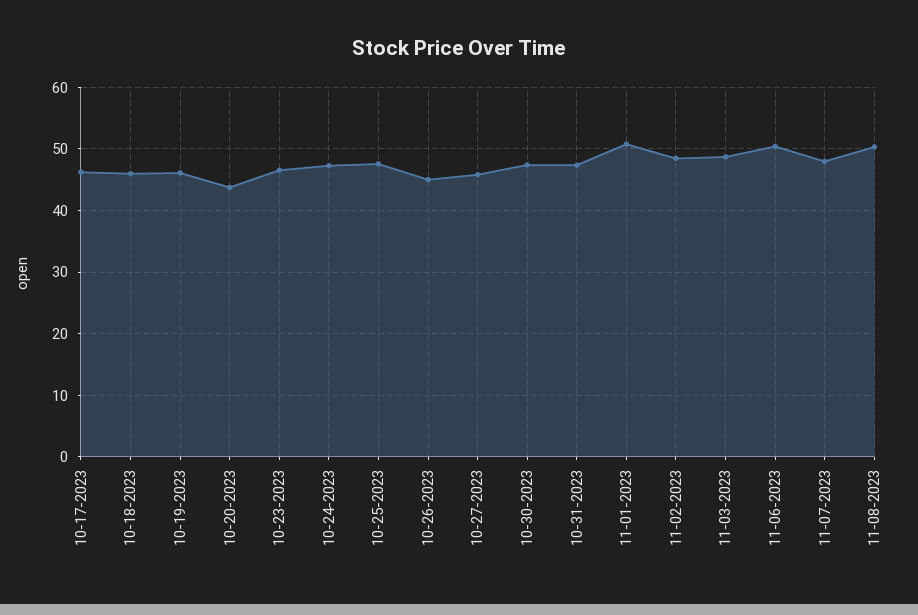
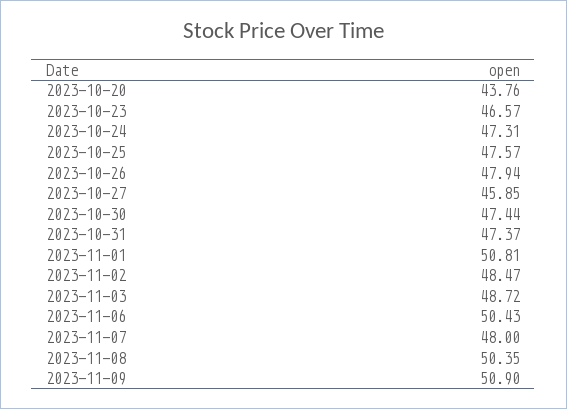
10-17-2023: 46 -> none
10-18-2023: 46 -> none
10-19-2023: 46 -> none
10-26-2023: 45 -> 47.94
2023-11-09: none -> 50.9

